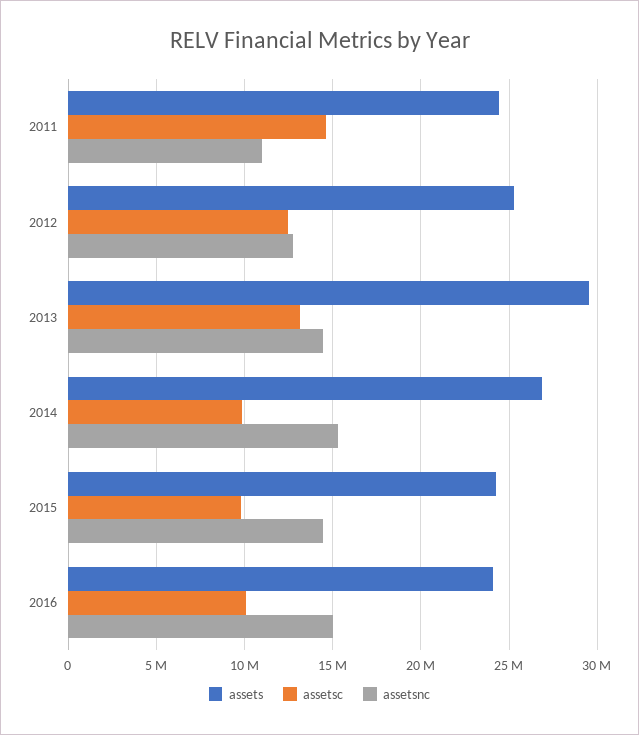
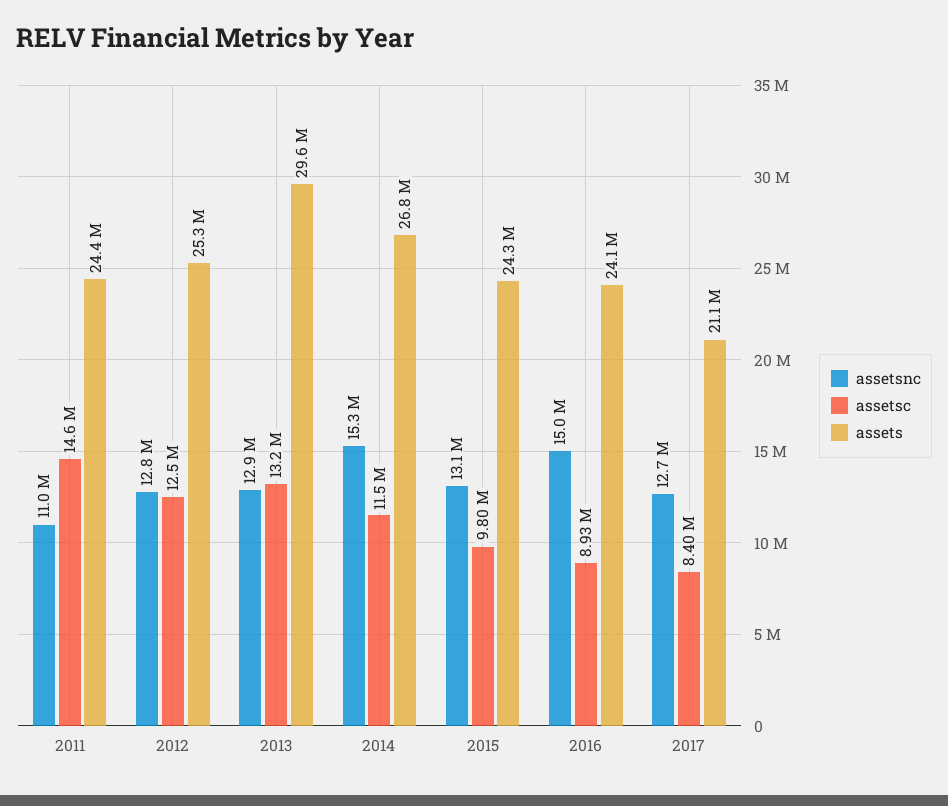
assetsnc, 2013: 14500000 -> 12900000
assetsc, 2014: 10000000 -> 11500000
assetsnc, 2015: 14500000 -> 13100000
assetsc, 2016: 10000000 -> 8930000
assetsnc, 2017: none -> 12700000
assetsc, 2017: none -> 8400000
assets, 2017: none -> 21100000

